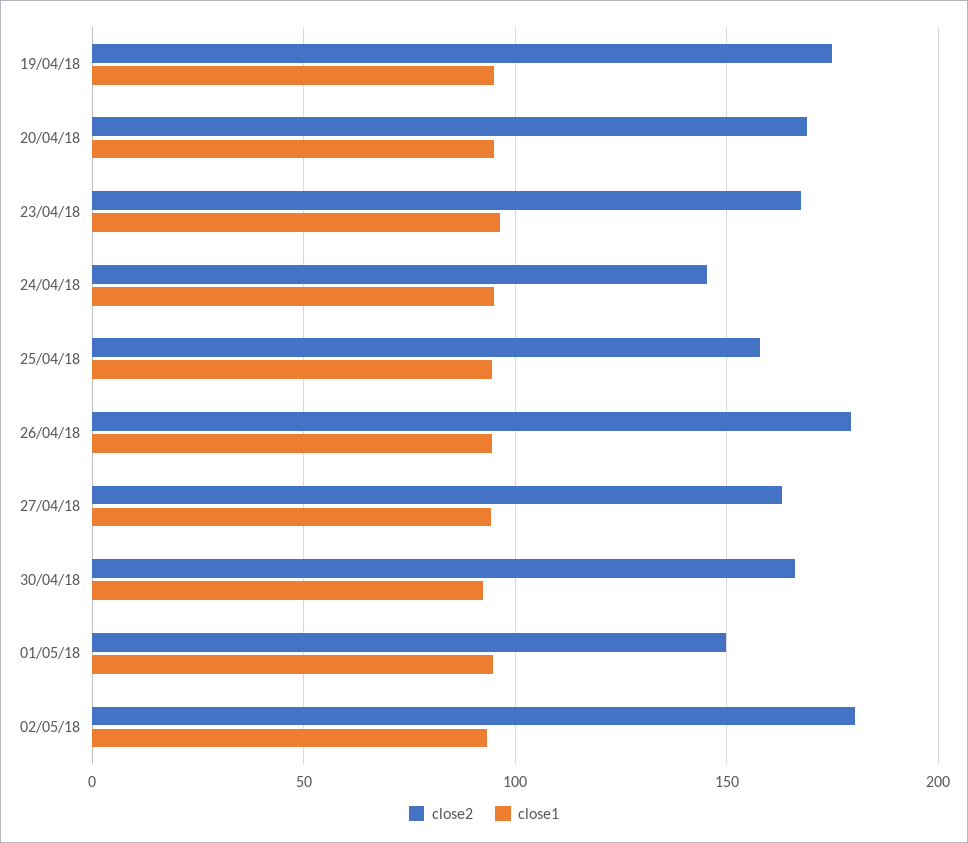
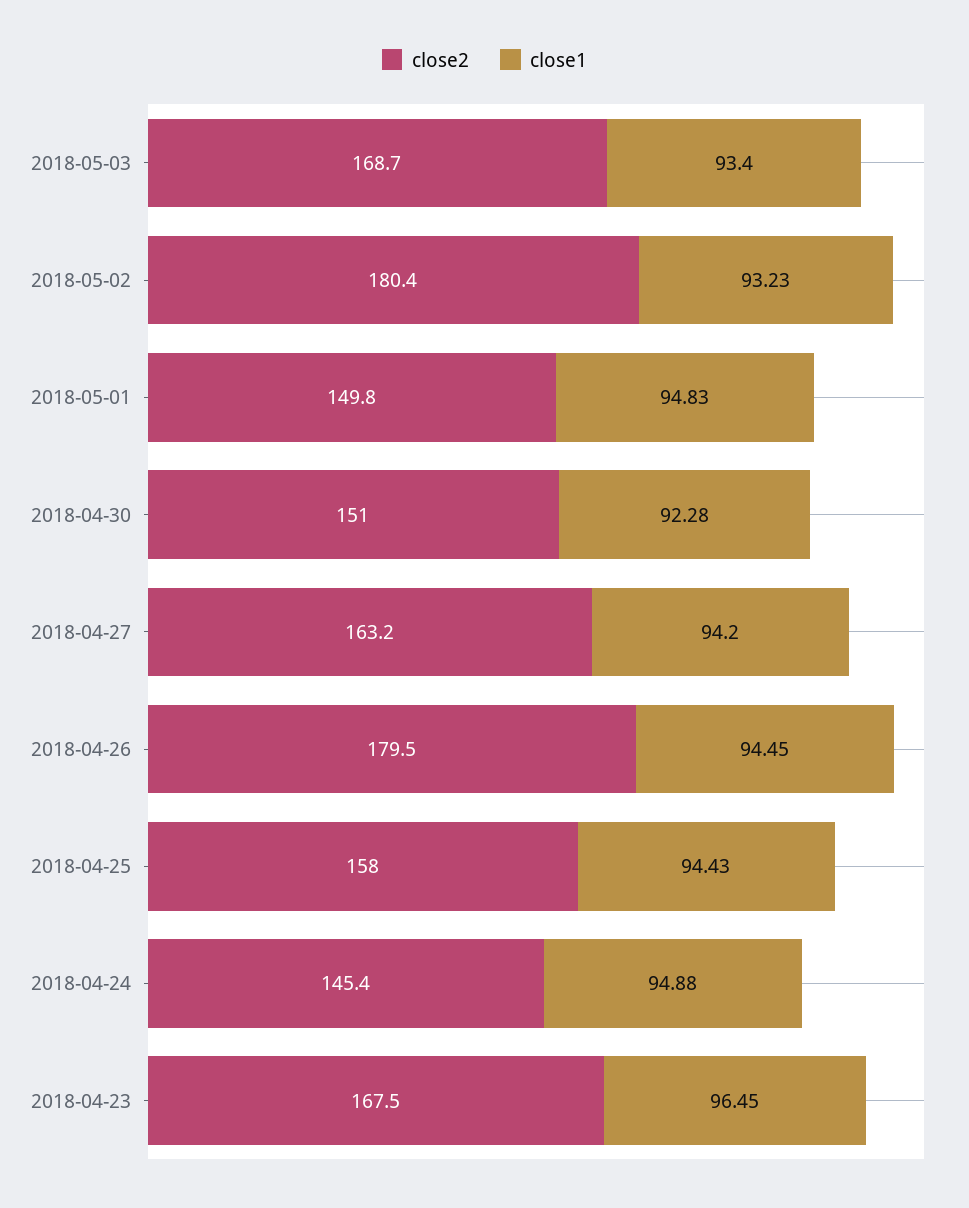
close2, 19/04/18: 175 -> none
close1, 19/04/18: 95 -> none
close2, 20/04/18: 170 -> none
close1, 20/04/18: 95 -> none
close2, 30/04/18: 165 -> 151
close2, 2018-05-03: none -> 168.7
close1, 2018-05-03: none -> 93.4

